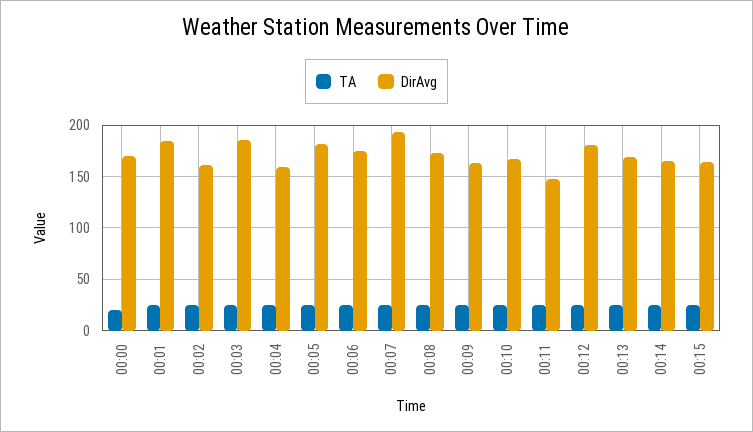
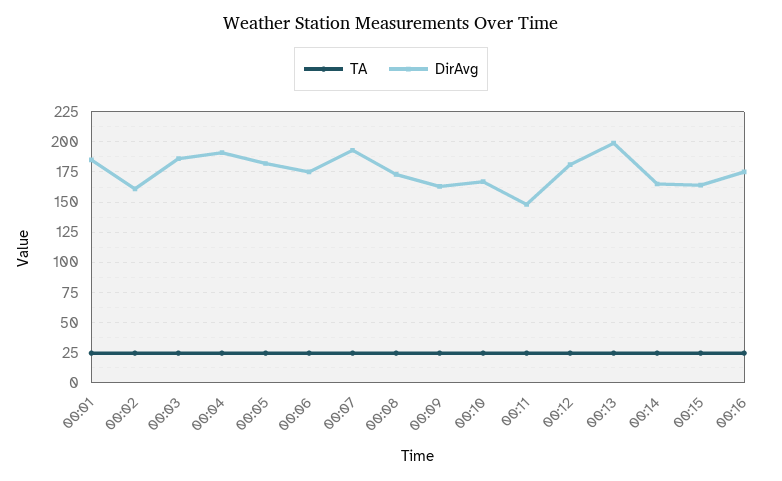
TA, 00:00: 20 -> none
DirAvg, 00:00: 170 -> none
DirAvg, 00:04: 160 -> 190
DirAvg, 00:13: 170 -> 200
TA, 00:16: none -> 25
DirAvg, 00:16: none -> 175

